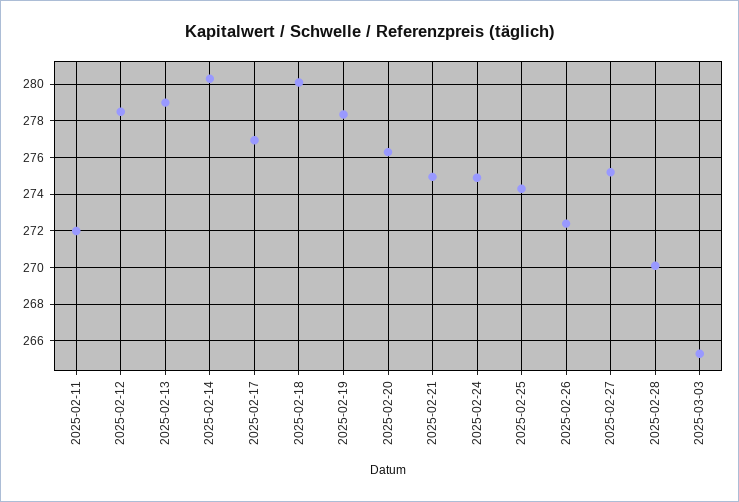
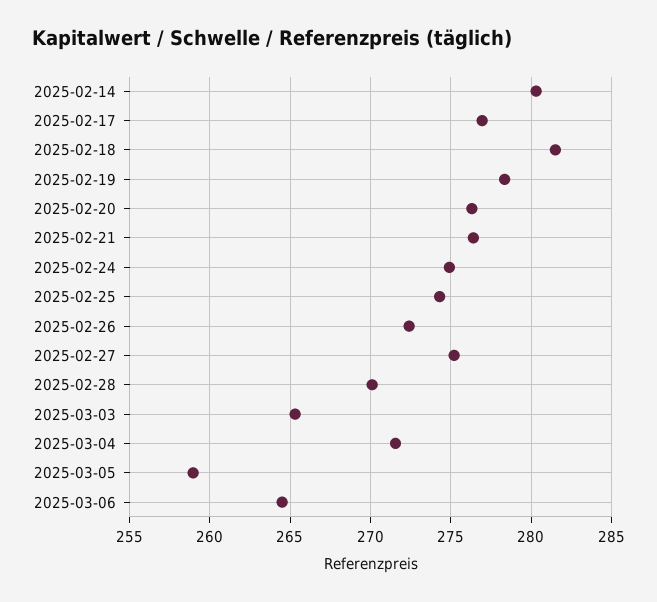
2025-02-11: 272 -> none
2025-02-12: 278.5 -> none
2025-02-13: 279 -> none
2025-02-18: 280 -> 281.5
2025-02-21: 275 -> 276.5
2025-03-04: none -> 271.5
2025-03-05: none -> 259
2025-03-06: none -> 264.5

